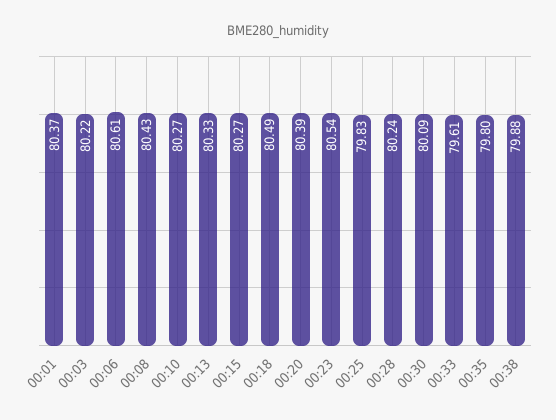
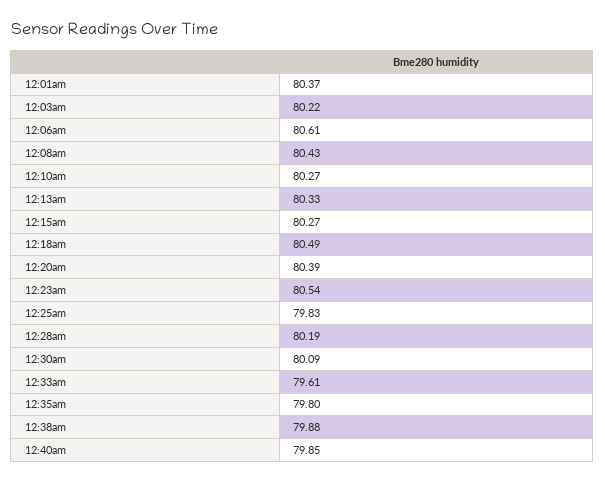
00:28: 80.24 -> 80.19
12:40am: none -> 79.85

